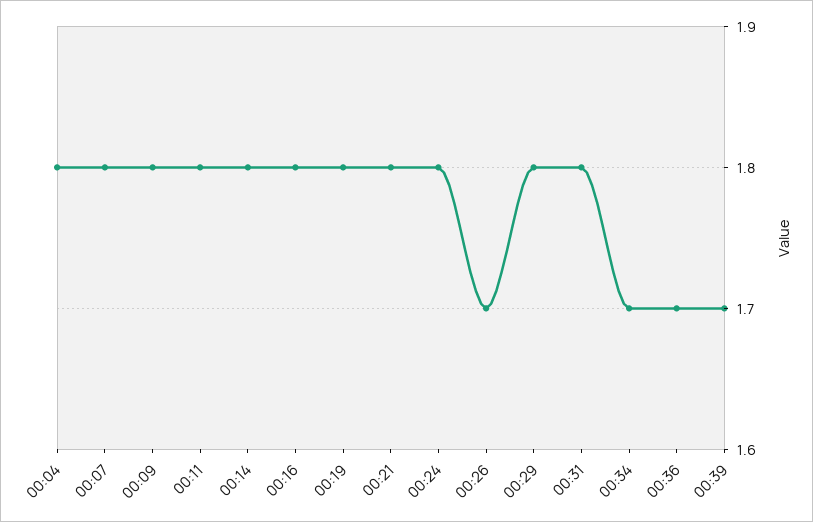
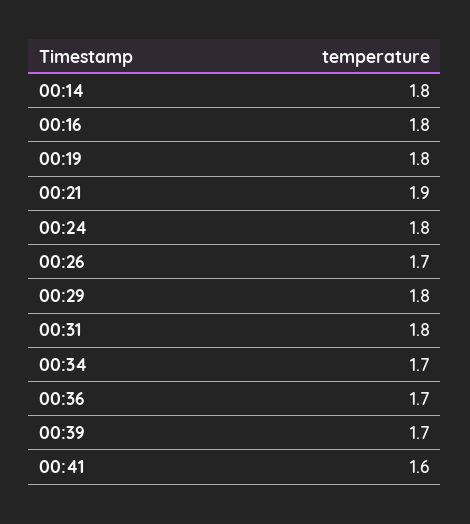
00:04: 1.8 -> none
00:07: 1.8 -> none
00:09: 1.8 -> none
00:11: 1.8 -> none
00:21: 1.8 -> 1.9
00:41: none -> 1.6

